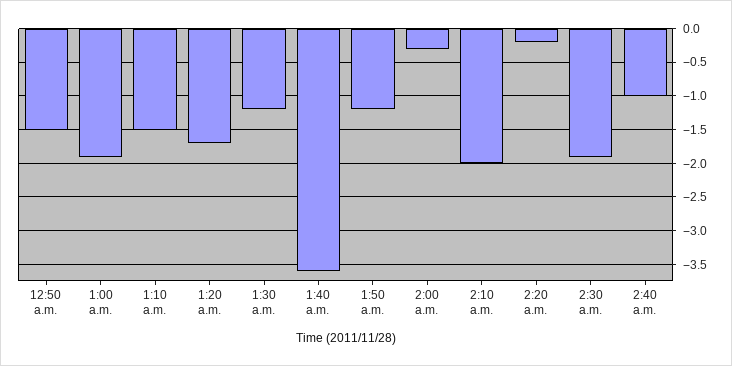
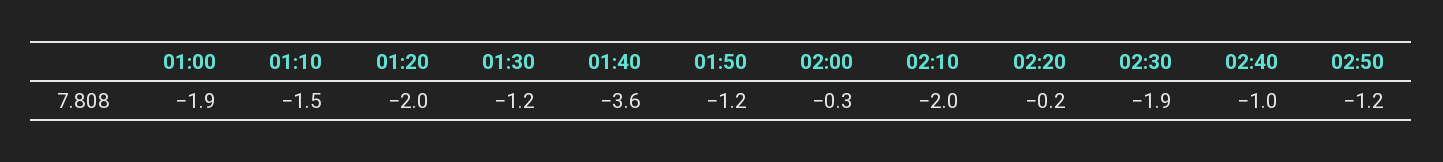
12:50 a.m.: -1.5 -> none
1:20 a.m.: -1.7 -> -2
02:50: none -> -1.2

